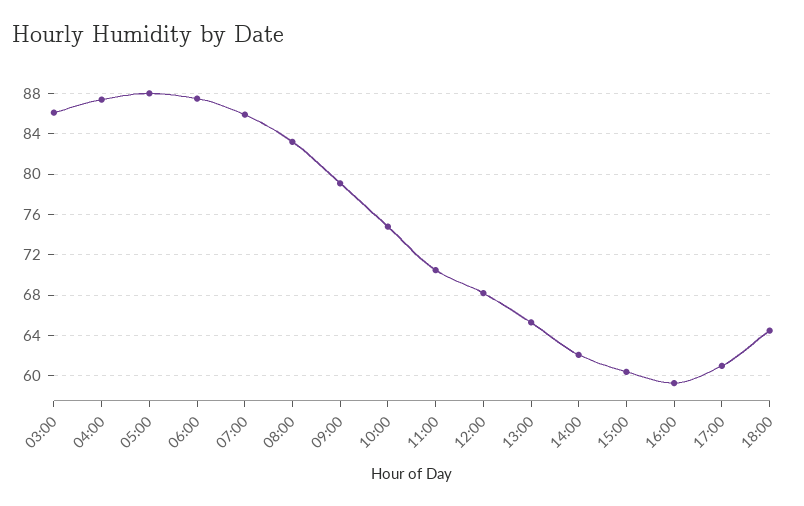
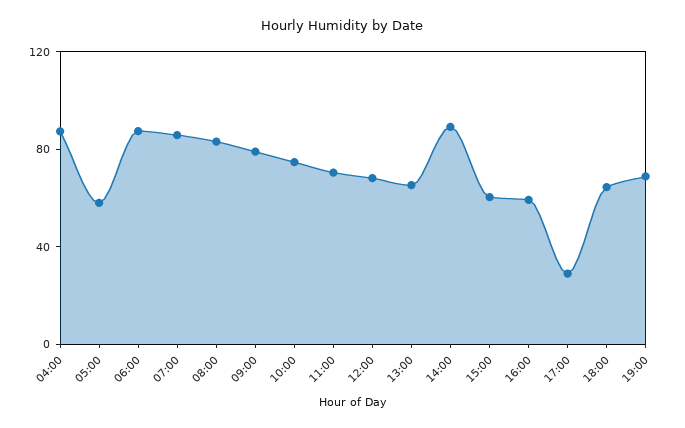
03:00: 86 -> none
05:00: 88 -> 60
14:00: 62 -> 90
17:00: 61 -> 30
19:00: none -> 70

